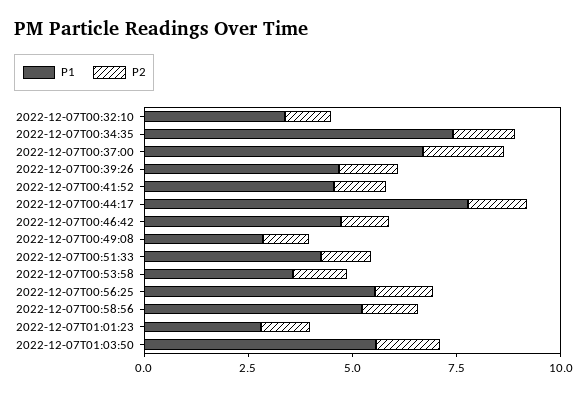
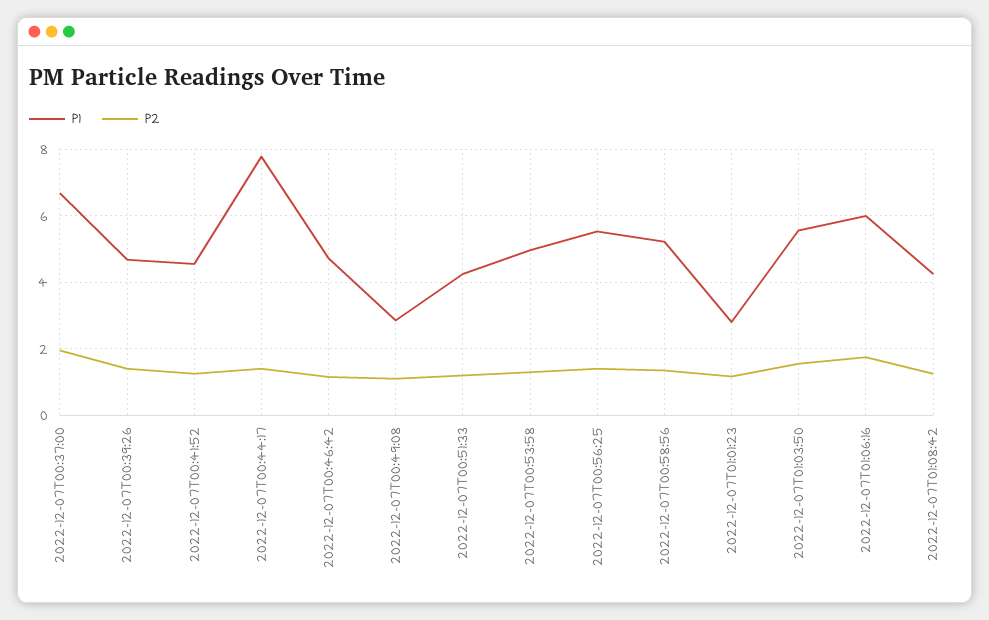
P1, 2022-12-07T00:32:10: 3.5 -> none
P2, 2022-12-07T00:32:10: 1 -> none
P1, 2022-12-07T00:34:35: 7.5 -> none
P2, 2022-12-07T00:34:35: 1.5 -> none
P1, 2022-12-07T00:53:58: 3.5 -> 5
P1, 2022-12-07T01:06:16: none -> 6
P2, 2022-12-07T01:06:16: none -> 1.8
P1, 2022-12-07T01:08:42: none -> 4.2
P2, 2022-12-07T01:08:42: none -> 1.2

